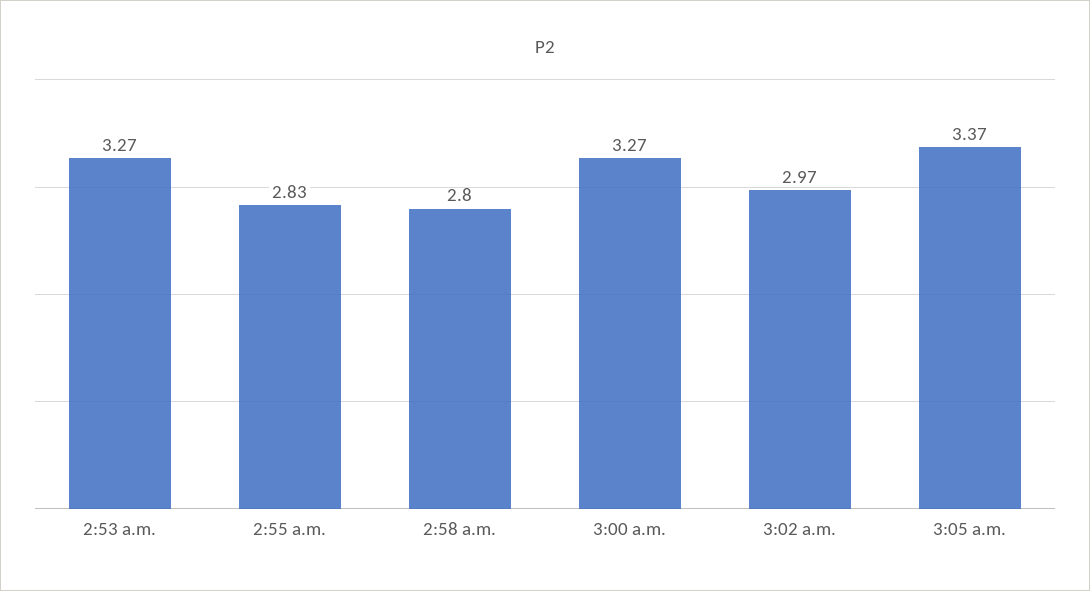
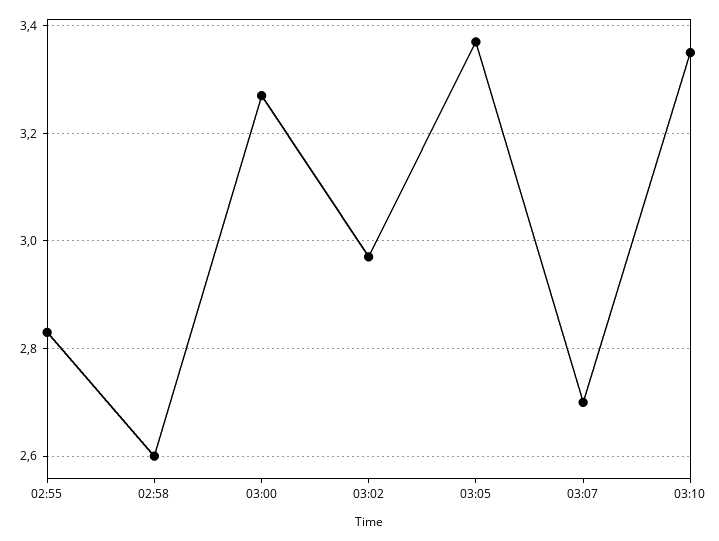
2:53 a.m.: 3.27 -> none
2:58 a.m.: 2.8 -> 2.6
03:07: none -> 2.7
03:10: none -> 3.35

